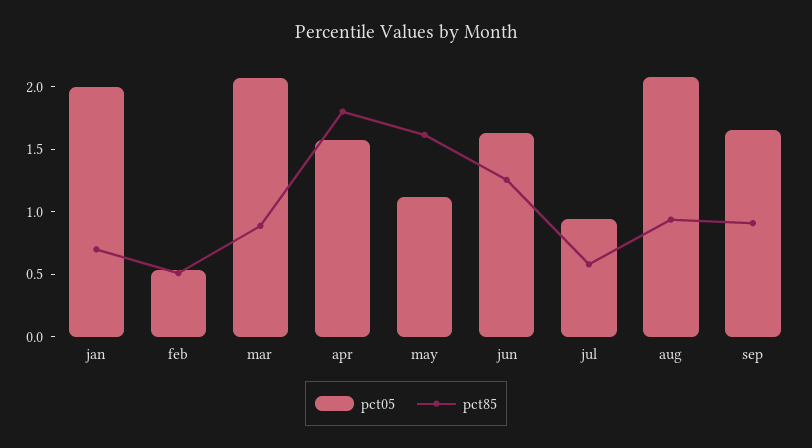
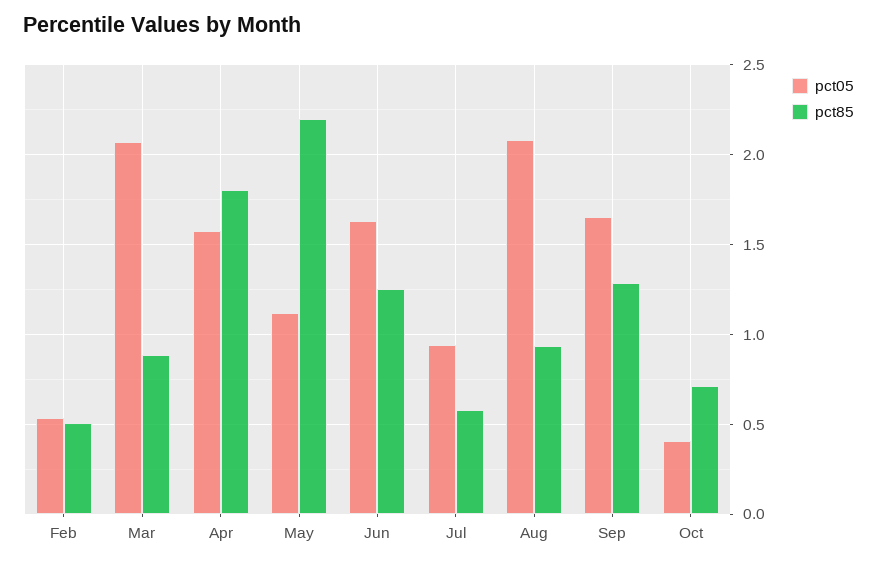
pct05, jan: 2 -> none
pct85, jan: 0.7 -> none
pct85, may: 1.6 -> 2.2
pct85, sep: 0.9 -> 1.3
pct05, Oct: none -> 0.4
pct85, Oct: none -> 0.7

